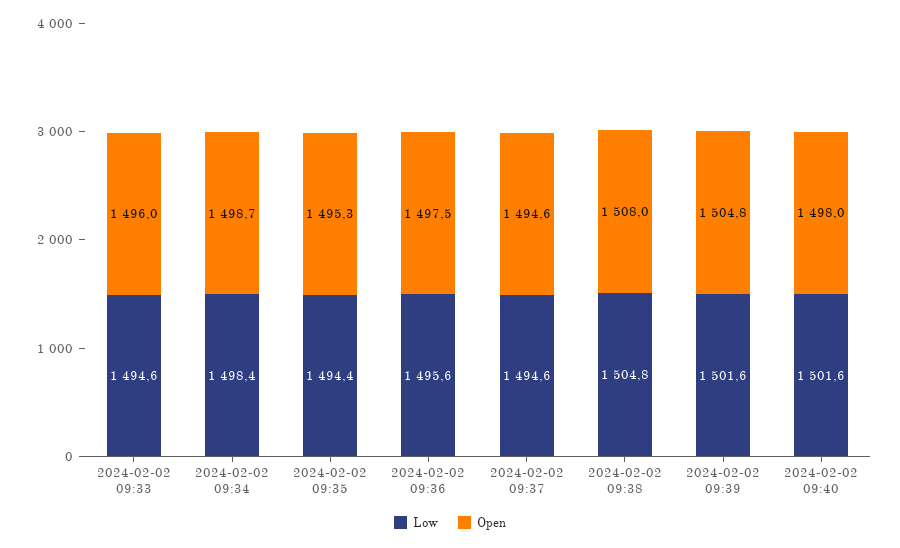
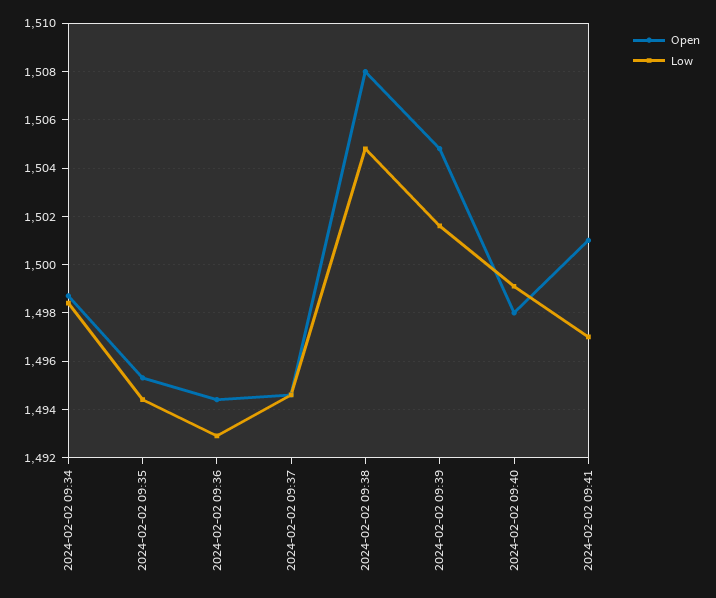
Low, 2024-02-02 09:33: 1494.6 -> none
Open, 2024-02-02 09:33: 1496 -> none
Low, 2024-02-02 09:36: 1495.6 -> 1493
Open, 2024-02-02 09:36: 1497.5 -> 1494.5
Low, 2024-02-02 09:40: 1501.6 -> 1499
Open, 2024-02-02 09:41: none -> 1501
Low, 2024-02-02 09:41: none -> 1497

